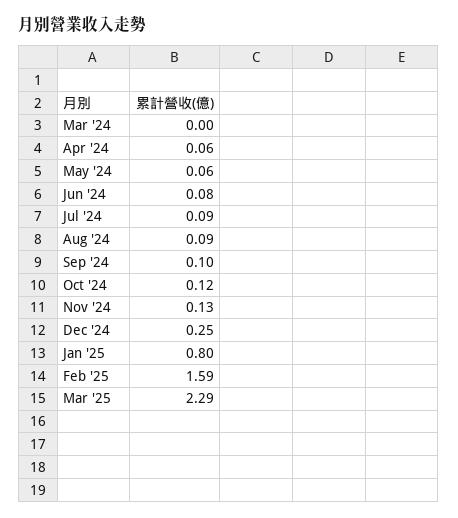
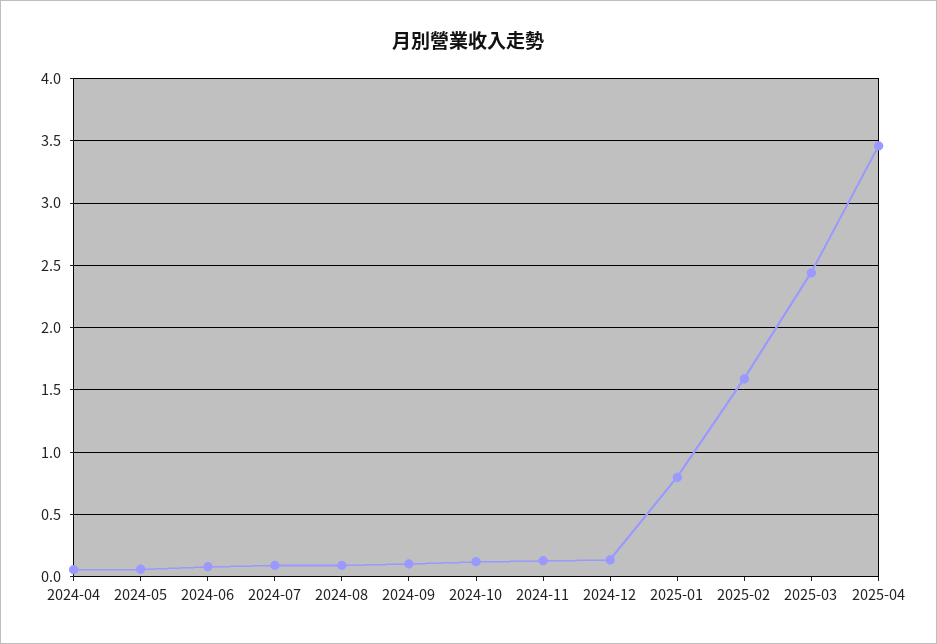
Mar '24: 0 -> none
Dec '24: 0.25 -> 0.15
Mar '25: 2.29 -> 2.45
2025-04: none -> 3.45

